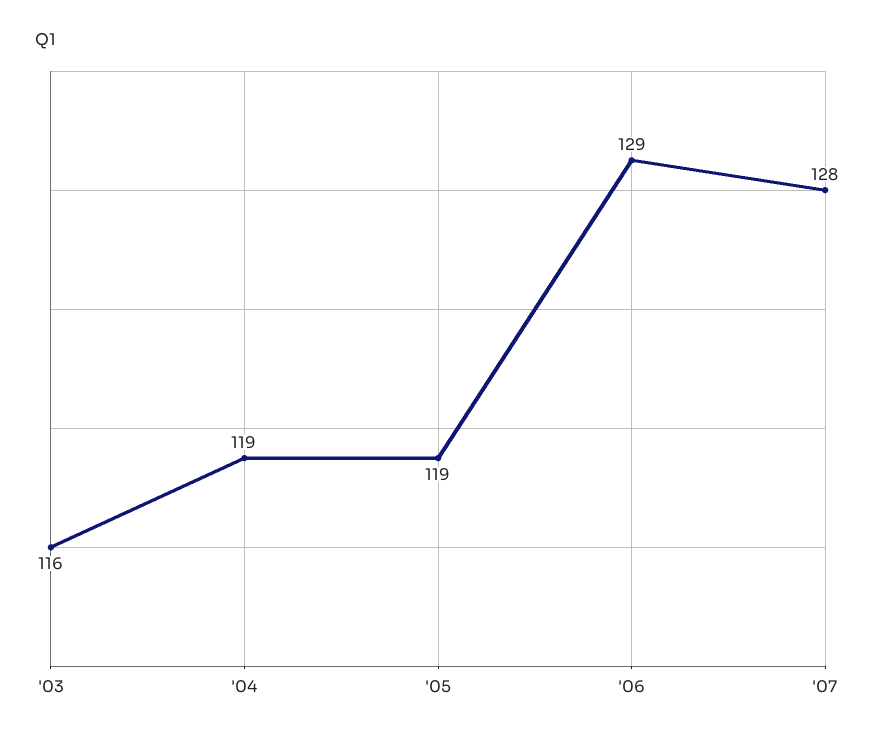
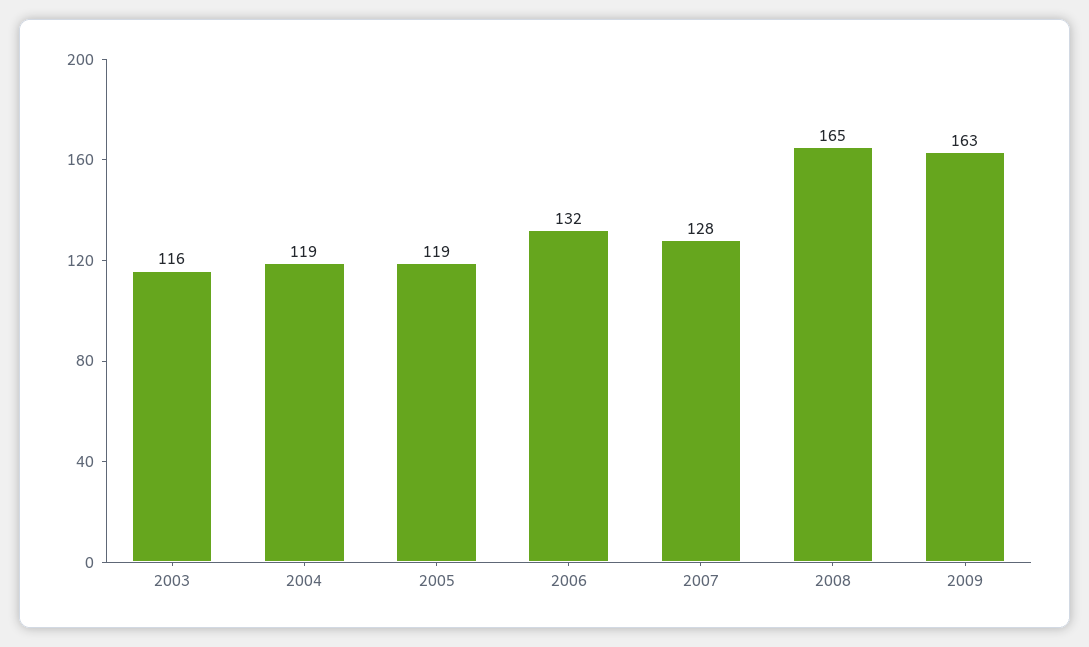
'06: 129 -> 132
2008: none -> 165
2009: none -> 163

